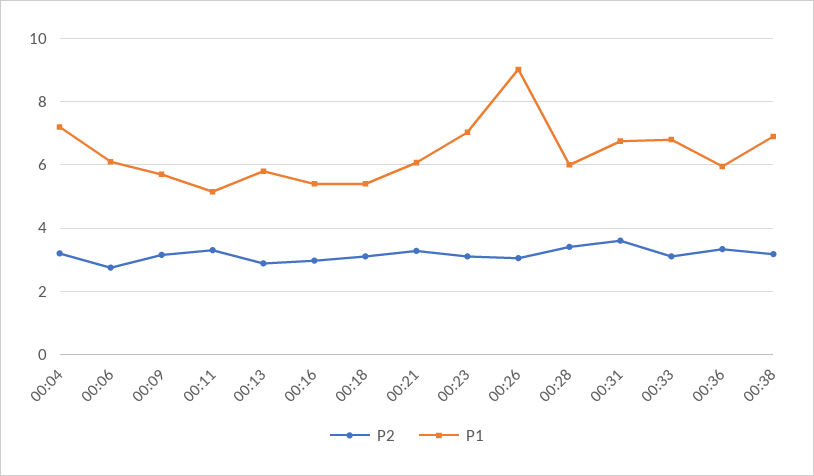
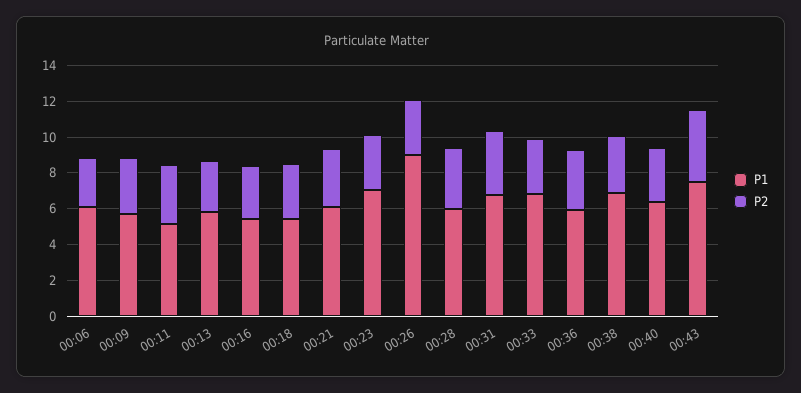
P2, 00:04: 3.2 -> none
P1, 00:04: 7.2 -> none
P1, 00:40: none -> 6.5
P2, 00:40: none -> 3
P1, 00:43: none -> 7.5
P2, 00:43: none -> 4

